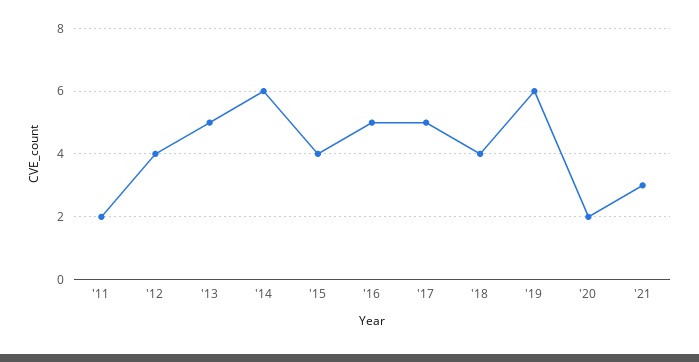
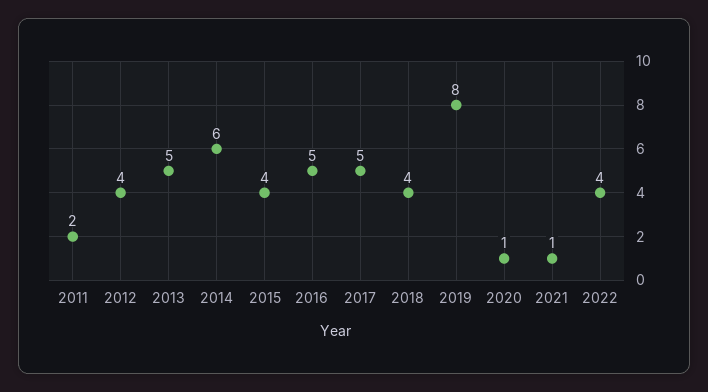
'19: 6 -> 8
'20: 2 -> 1
'21: 3 -> 1
2022: none -> 4

